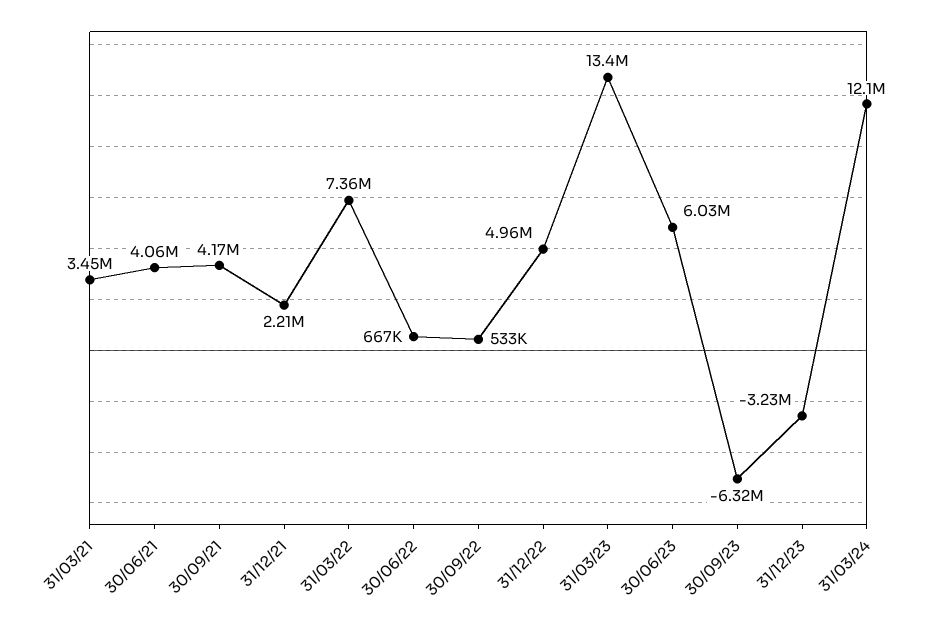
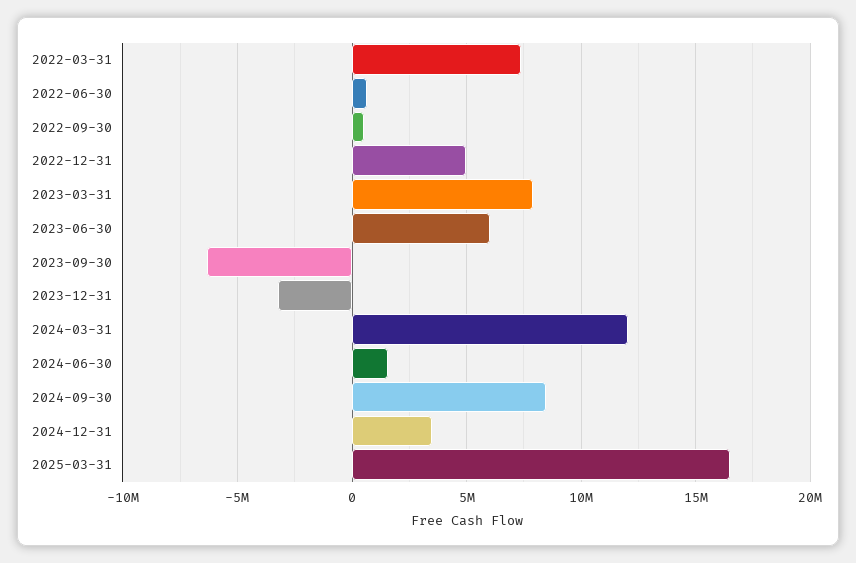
31/03/21: 3450000 -> none
30/06/21: 4060000 -> none
30/09/21: 4170000 -> none
31/12/21: 2210000 -> none
31/03/23: 13400000 -> 8000000
2024-06-30: none -> 1500000
2024-09-30: none -> 8500000
2024-12-31: none -> 3500000
2025-03-31: none -> 16500000

